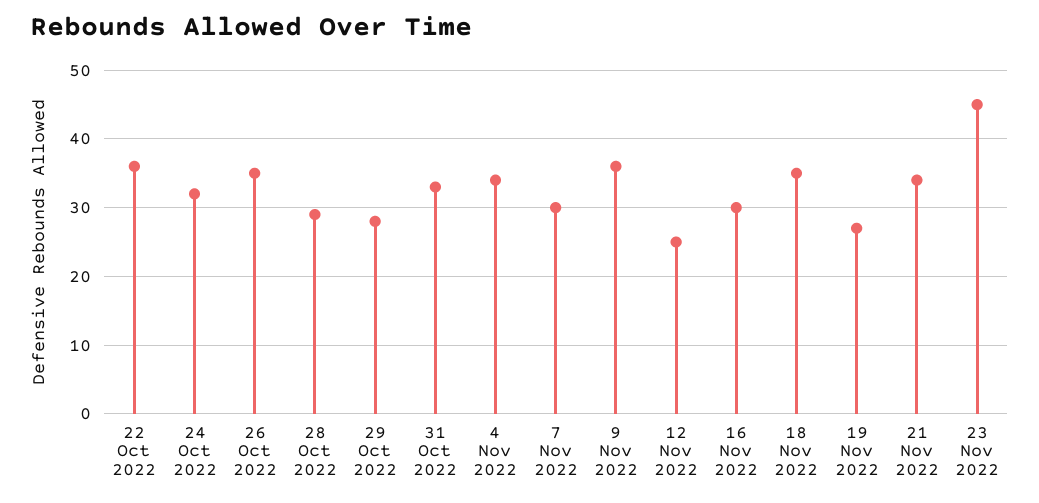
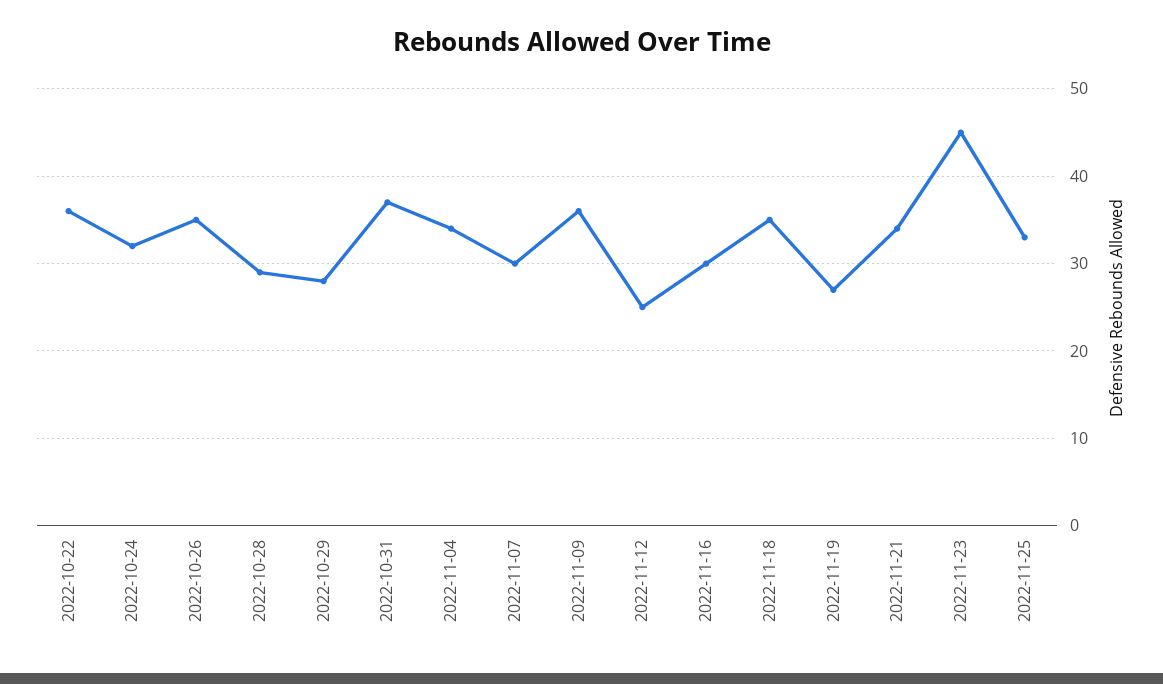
31 Oct 2022: 33 -> 37
2022-11-25: none -> 33

